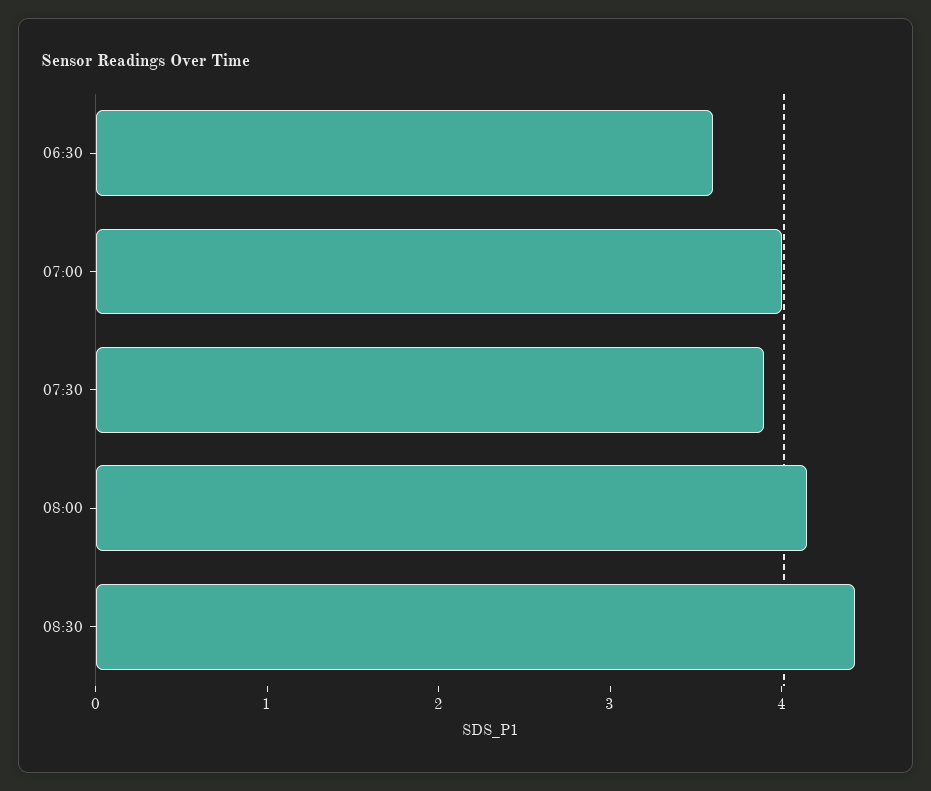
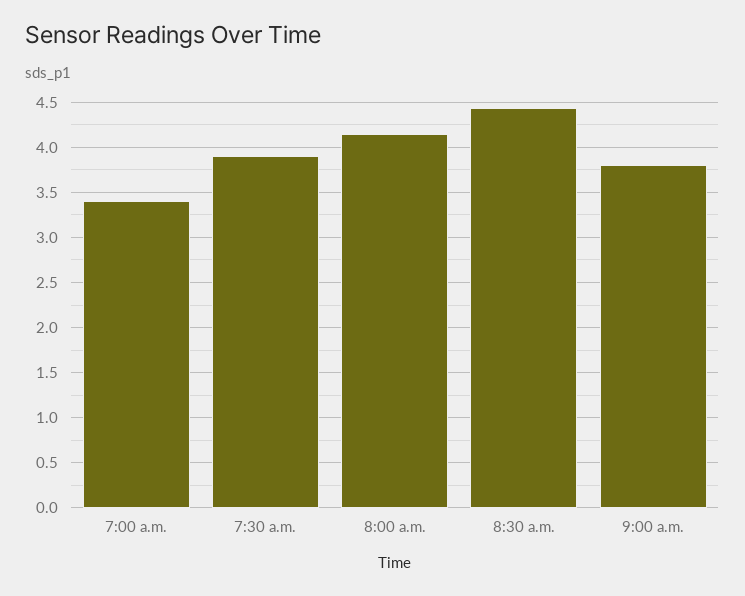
06:30: 3.6 -> none
07:00: 4 -> 3.4
9:00 a.m.: none -> 3.8

